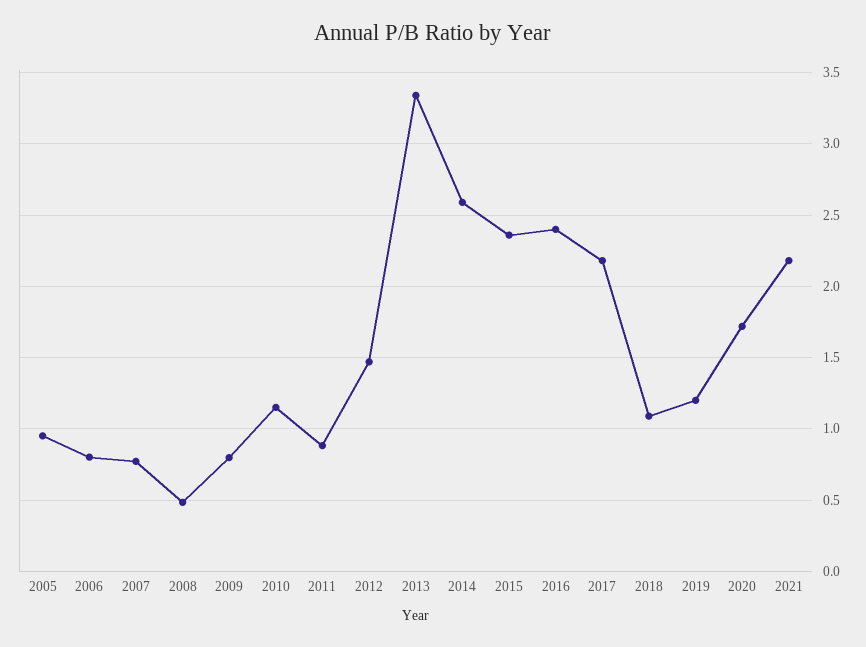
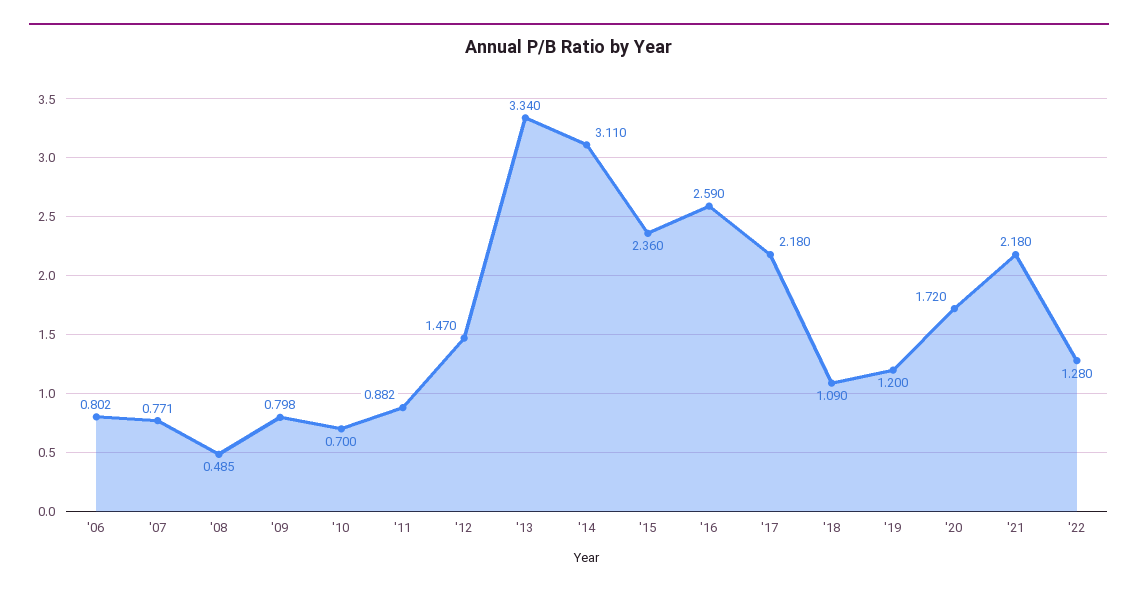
2005: 0.95 -> none
2010: 1.15 -> 0.7
2014: 2.6 -> 3.11
2016: 2.4 -> 2.59
'22: none -> 1.28

